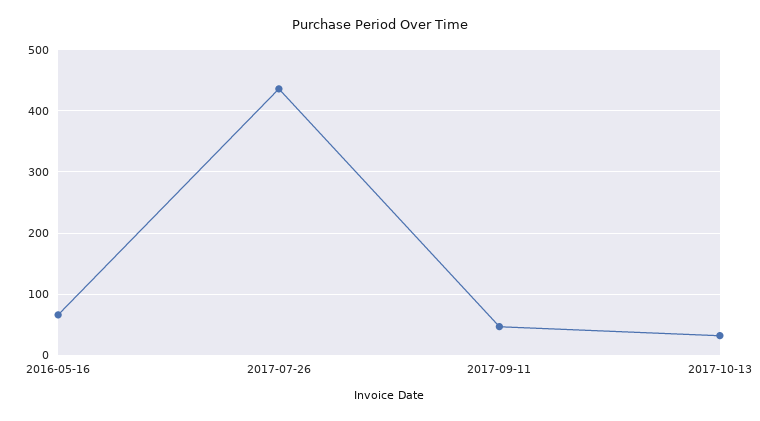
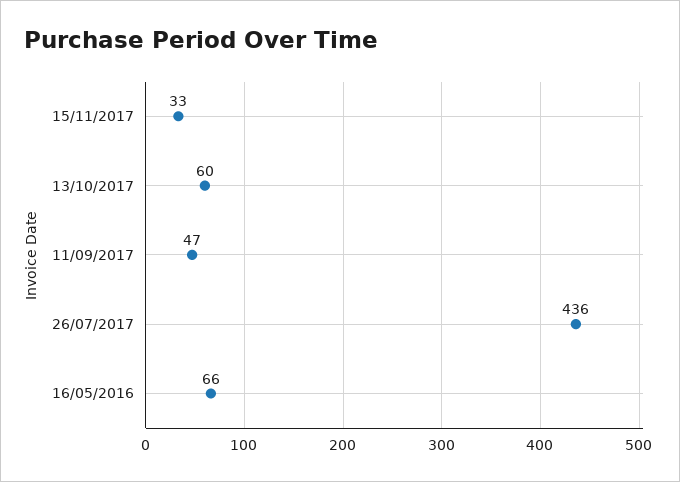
2017-10-13: 30 -> 60
15/11/2017: none -> 33

